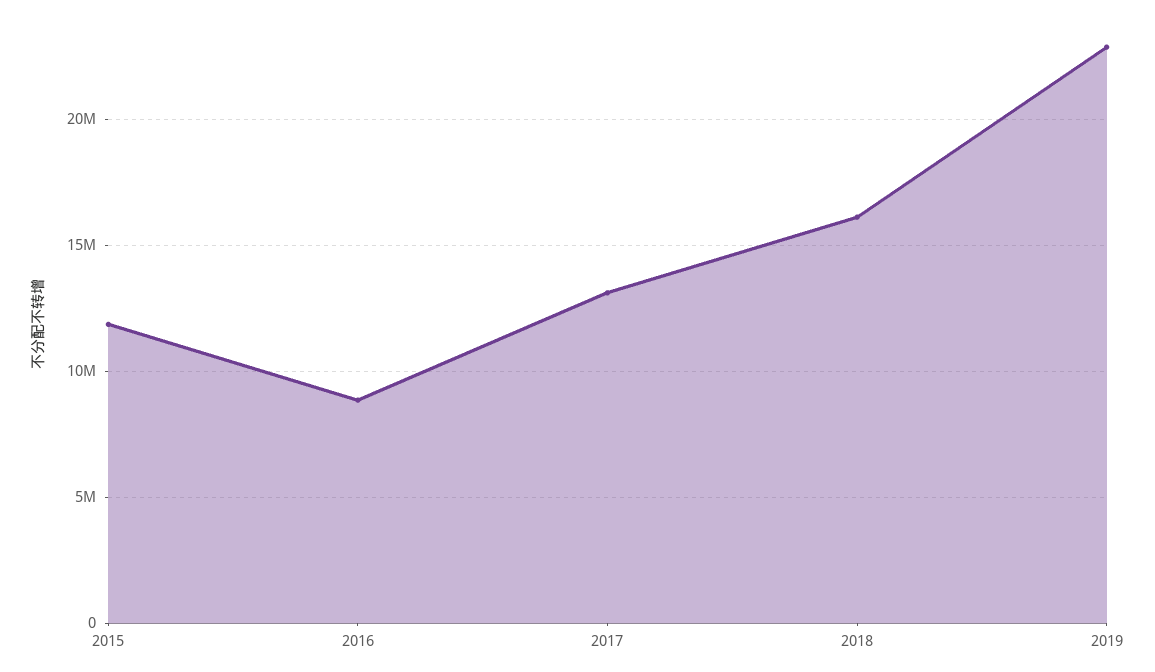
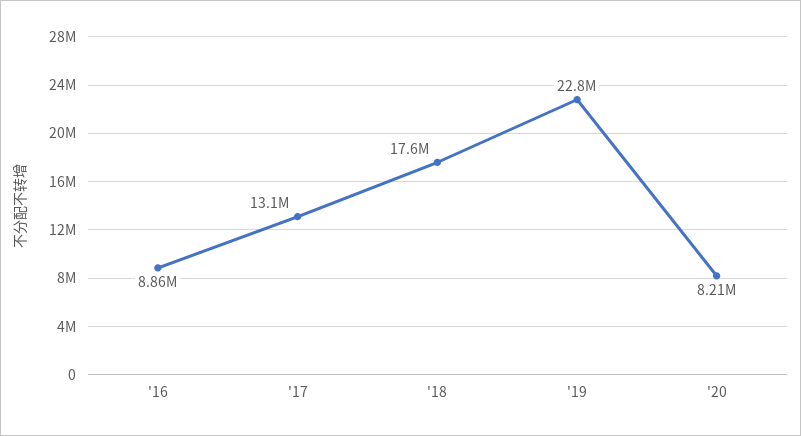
2015: 12000000 -> none
2018: 16000000 -> 17600000
'20: none -> 8210000

